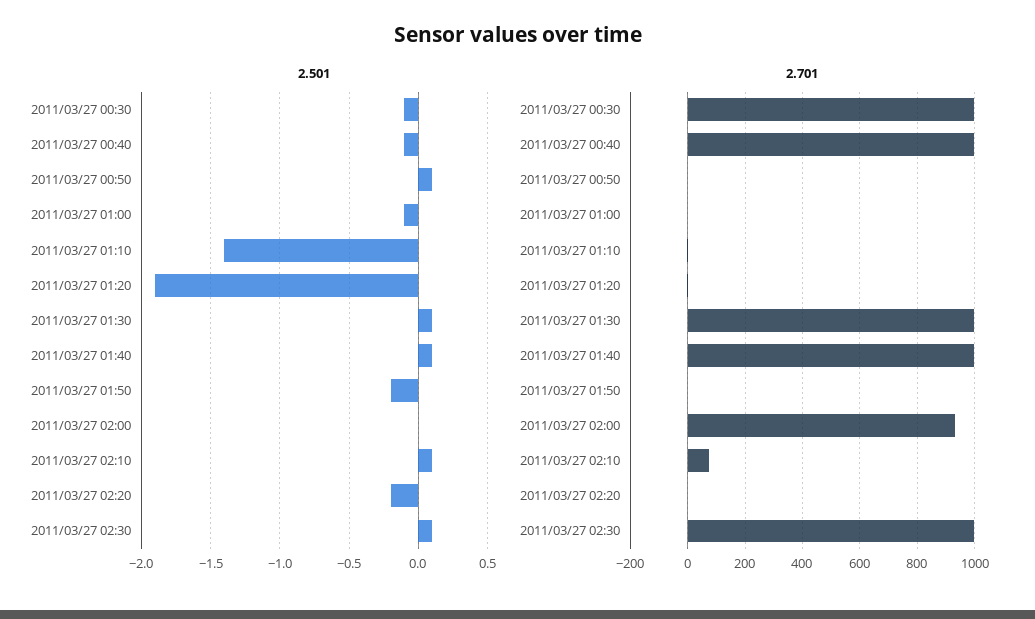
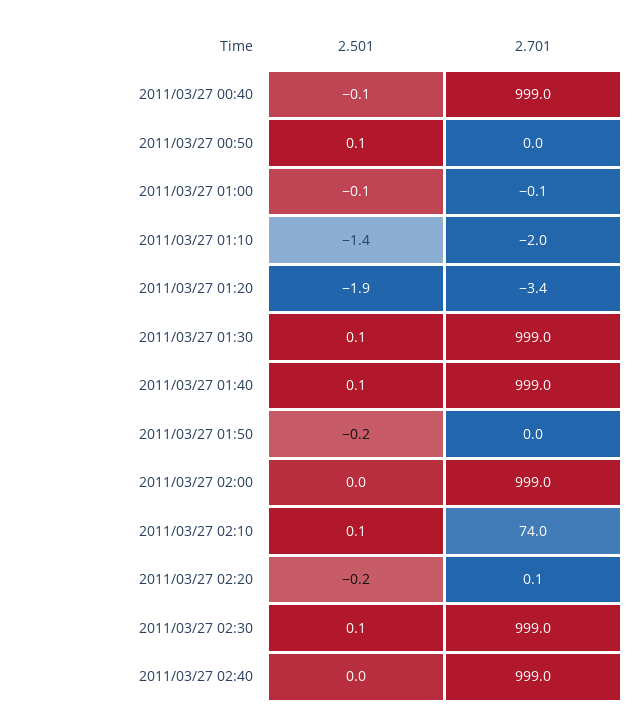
2.501, 2011/03/27 00:30: -0.1 -> none
2.701, 2011/03/27 00:30: 1000 -> none
2.701, 2011/03/27 02:00: 925 -> 999
2.501, 2011/03/27 02:40: none -> 0
2.701, 2011/03/27 02:40: none -> 999

